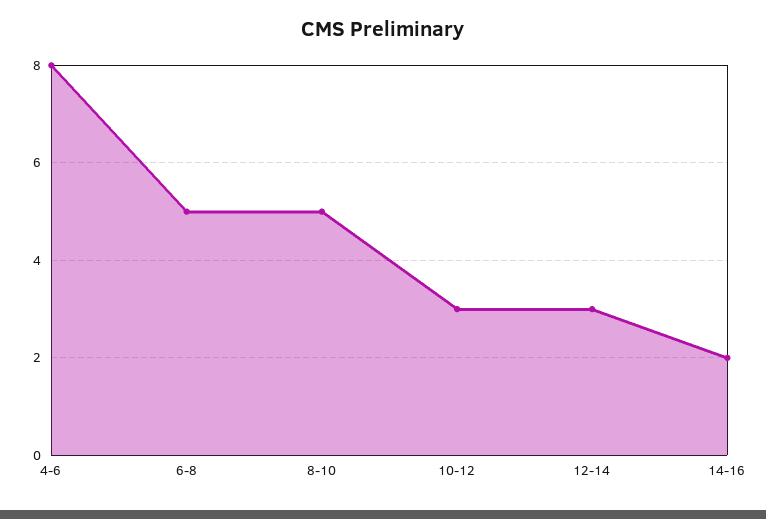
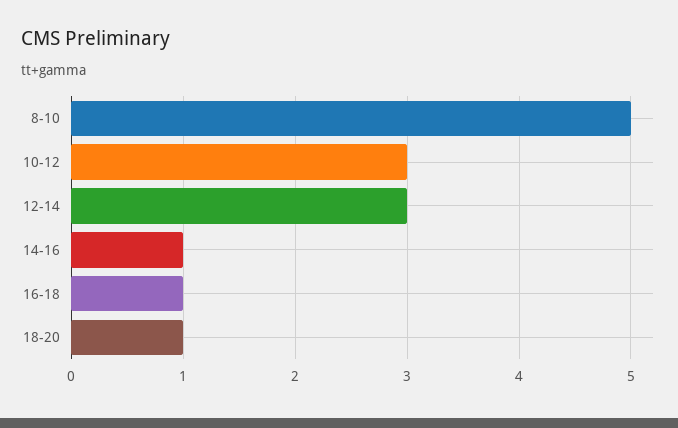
4-6: 8 -> none
6-8: 5 -> none
14-16: 2 -> 1
16-18: none -> 1
18-20: none -> 1

